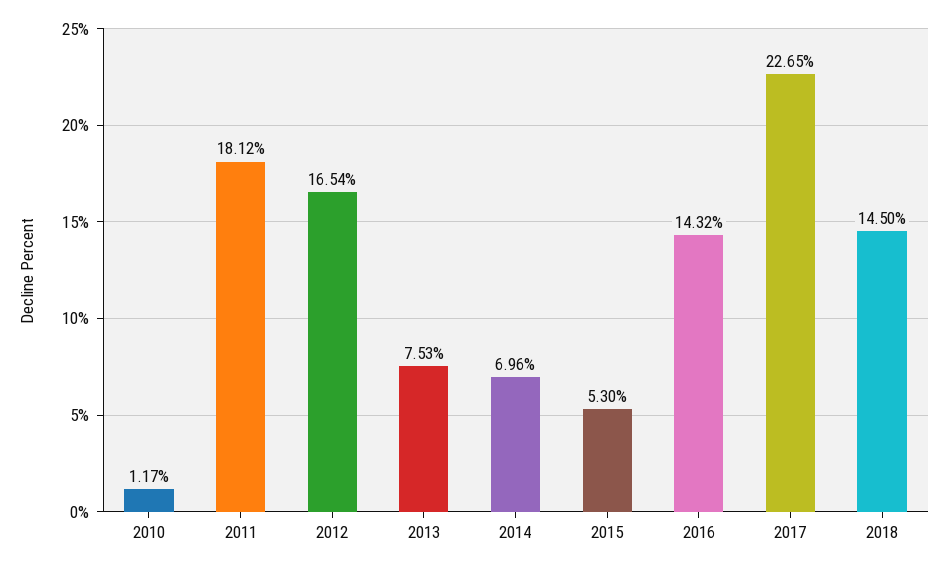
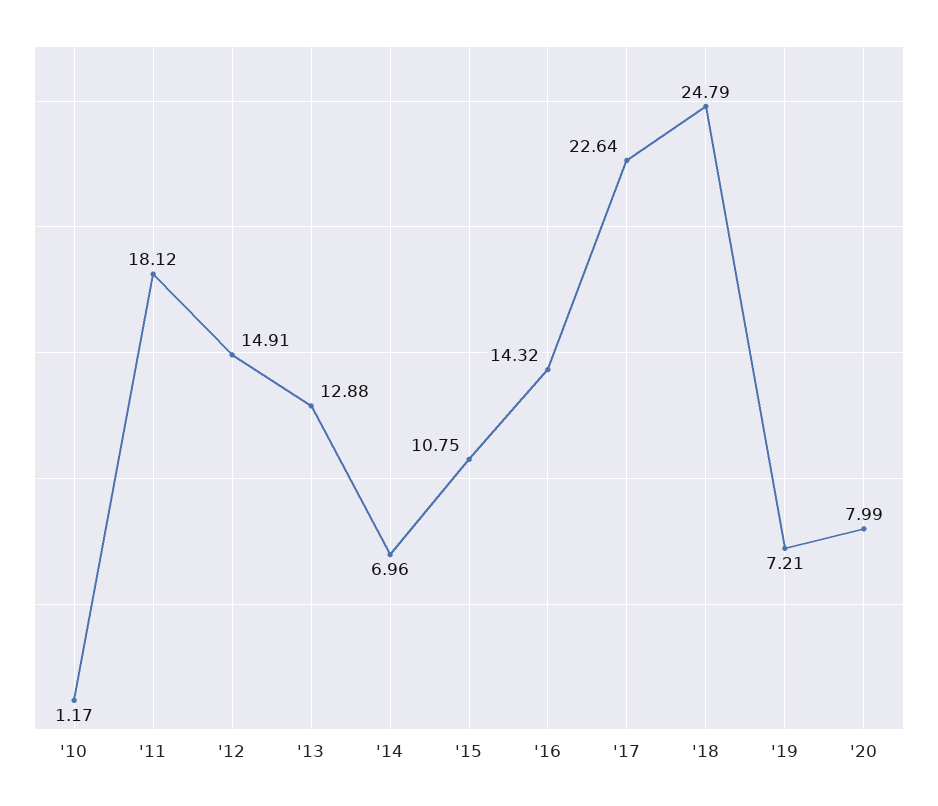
2012: 16.54 -> 14.91
2013: 7.53 -> 12.88
2015: 5.3 -> 10.75
2017: 22.65 -> 22.64
2018: 14.5 -> 24.79
'19: none -> 7.21
'20: none -> 7.99

